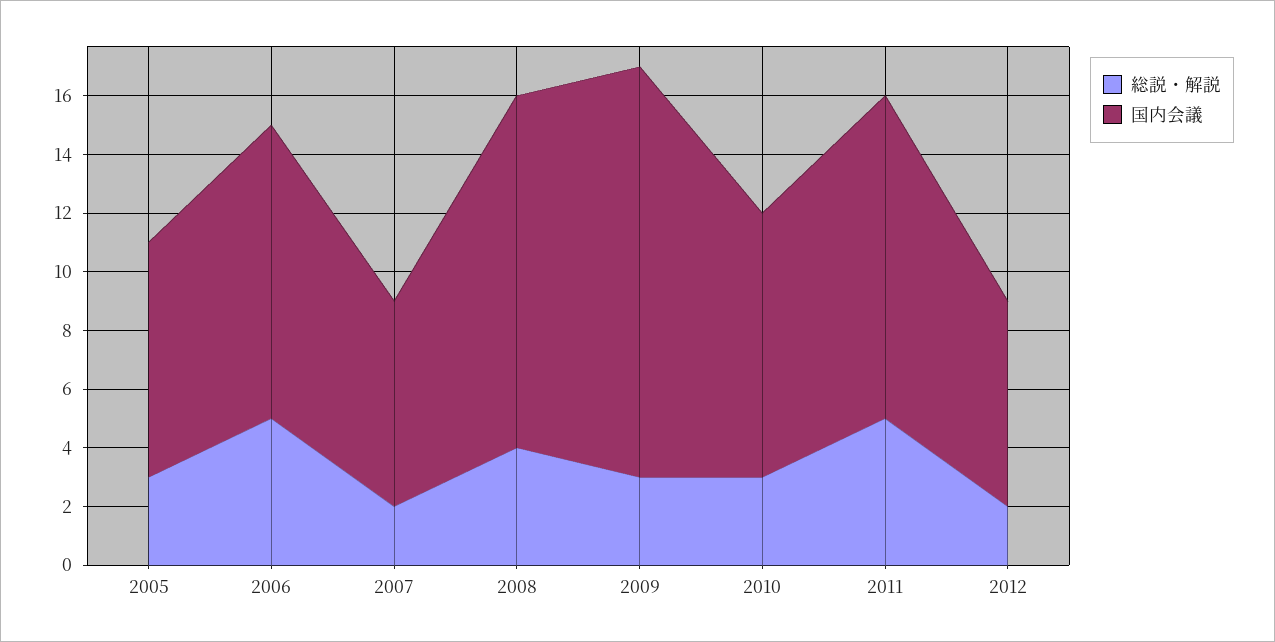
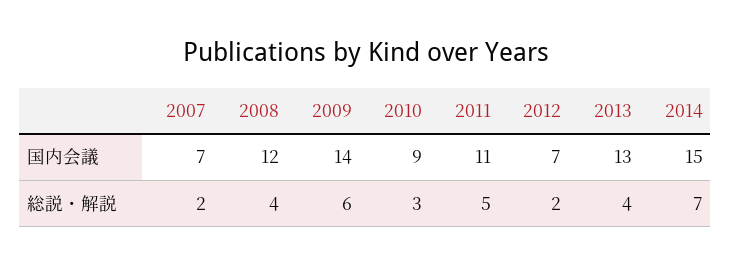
総説・解説, 2005: 3 -> none
国内会議, 2005: 8 -> none
総説・解説, 2006: 5 -> none
国内会議, 2006: 10 -> none
総説・解説, 2009: 3 -> 6
国内会議, 2013: none -> 13
国内会議, 2014: none -> 15
総説・解説, 2013: none -> 4
総説・解説, 2014: none -> 7

